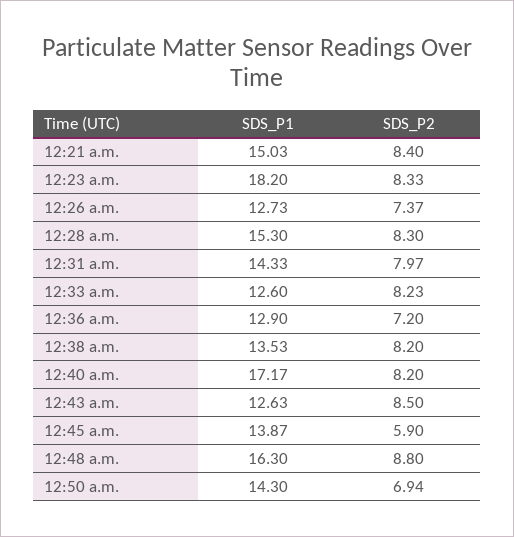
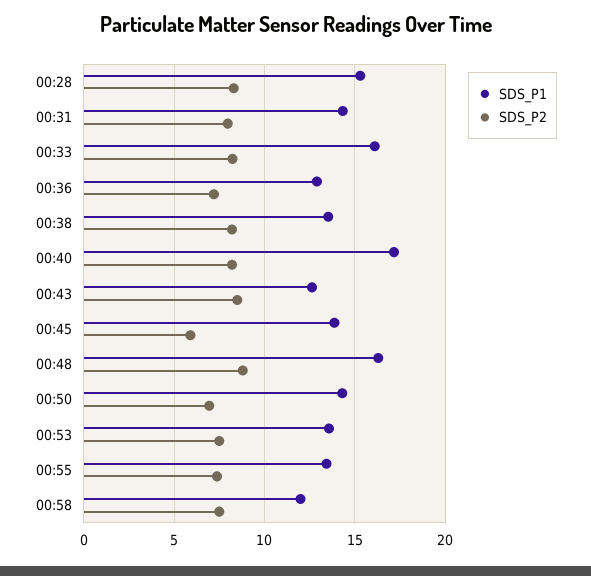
SDS_P1, 12:21 a.m.: 15.03 -> none
SDS_P2, 12:21 a.m.: 8.4 -> none
SDS_P1, 12:23 a.m.: 18.2 -> none
SDS_P2, 12:23 a.m.: 8.33 -> none
SDS_P1, 12:26 a.m.: 12.73 -> none
SDS_P2, 12:26 a.m.: 7.37 -> none
SDS_P1, 12:33 a.m.: 12.6 -> 16
SDS_P1, 00:53: none -> 13.5
SDS_P2, 00:53: none -> 7.5
SDS_P1, 00:55: none -> 13.5
SDS_P2, 00:55: none -> 7.5
SDS_P1, 00:58: none -> 12
SDS_P2, 00:58: none -> 7.5

